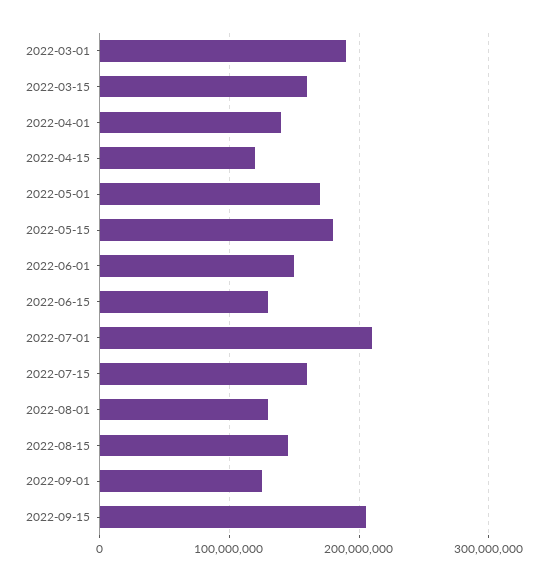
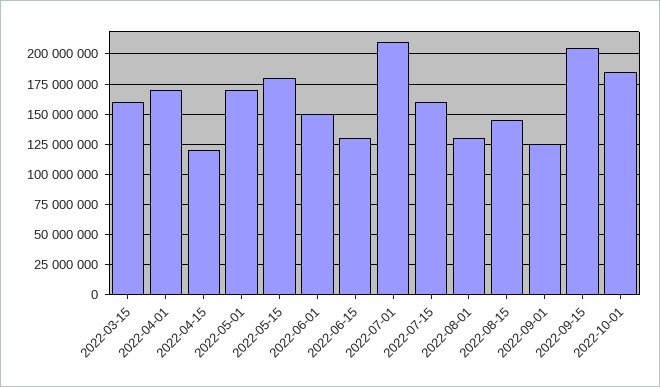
2022-03-01: 190000000 -> none
2022-04-01: 140000000 -> 170000000
2022-10-01: none -> 185000000

